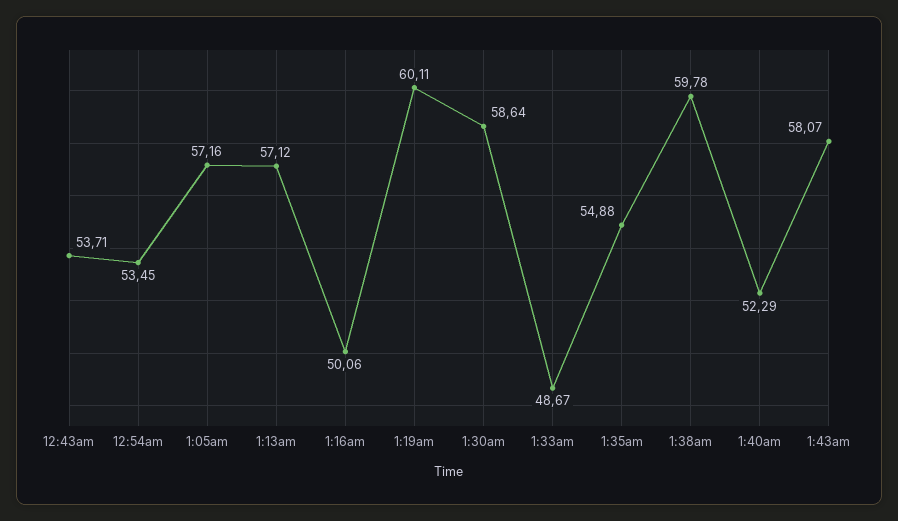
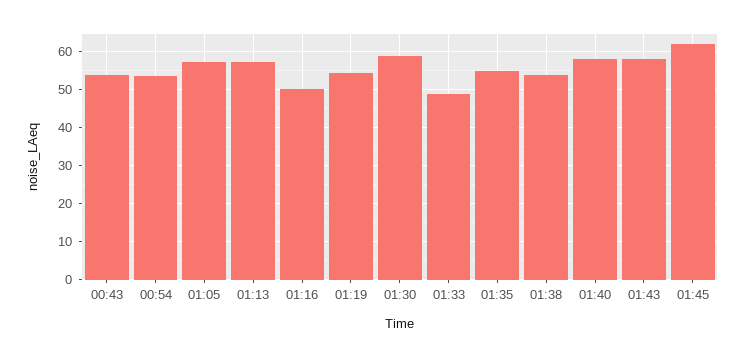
1:19am: 60.11 -> 54
1:38am: 59.78 -> 54
1:40am: 52.29 -> 58
01:45: none -> 62

